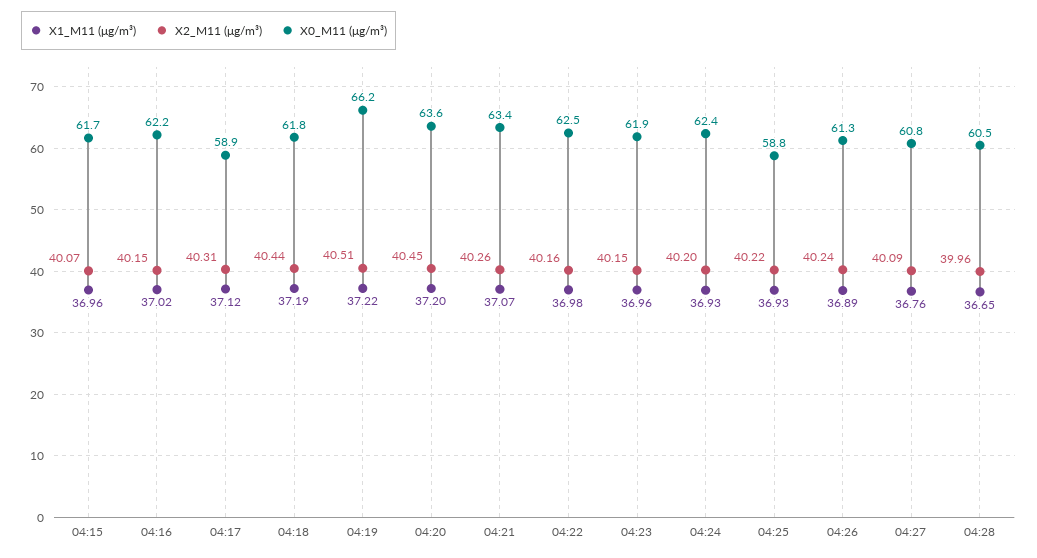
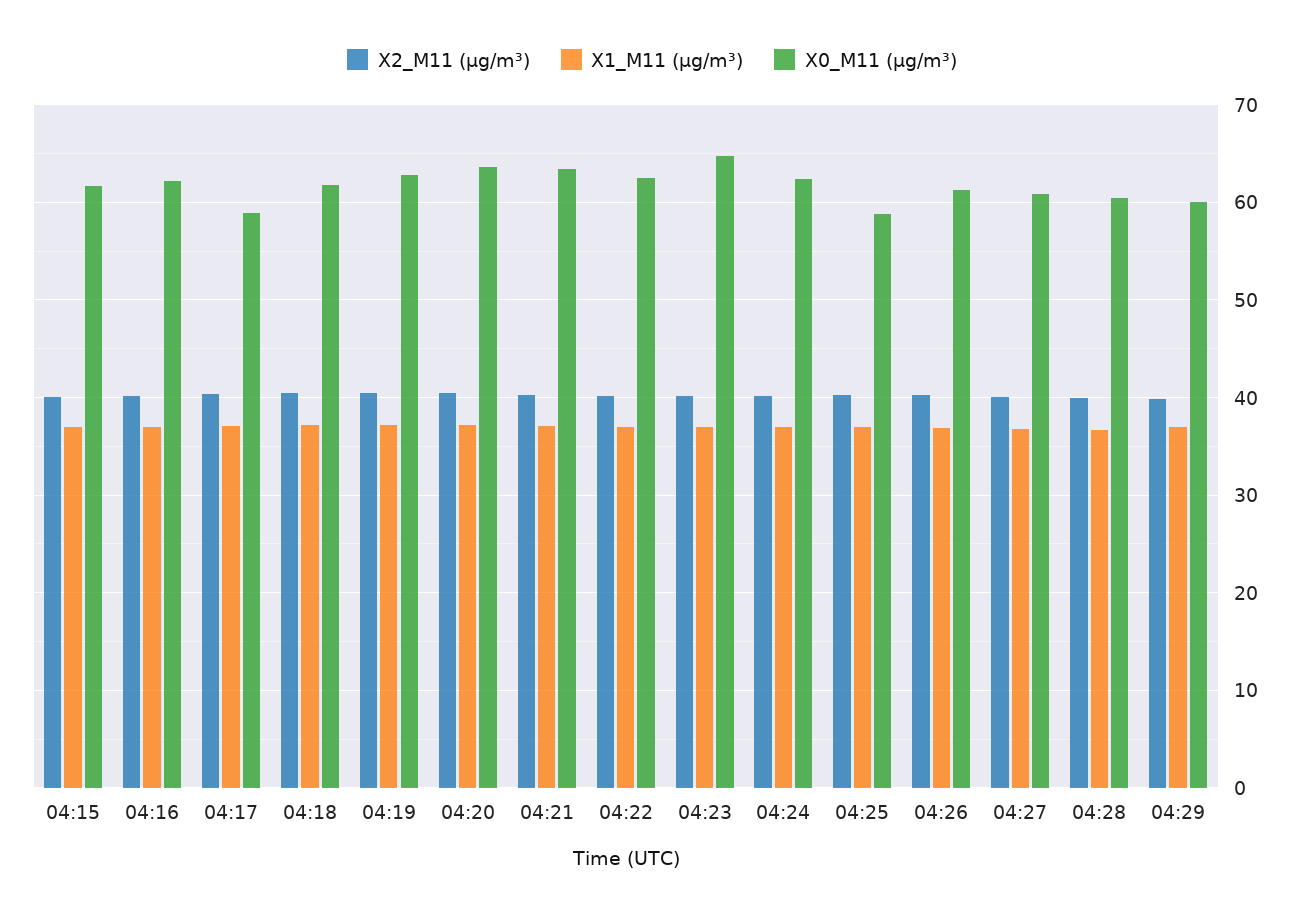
X0_M11 (μg/m³), 04:19: 66.2 -> 63
X0_M11 (μg/m³), 04:23: 61.9 -> 65
X2_M11 (μg/m³), 04:29: none -> 40
X1_M11 (μg/m³), 04:29: none -> 37
X0_M11 (μg/m³), 04:29: none -> 60

